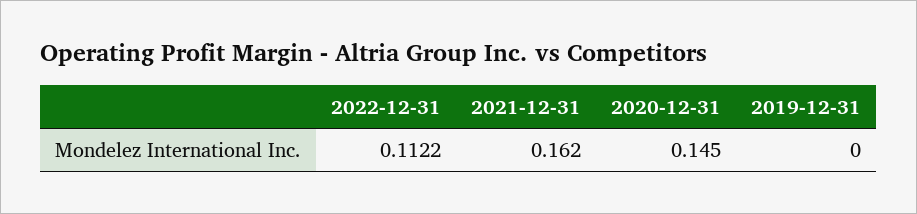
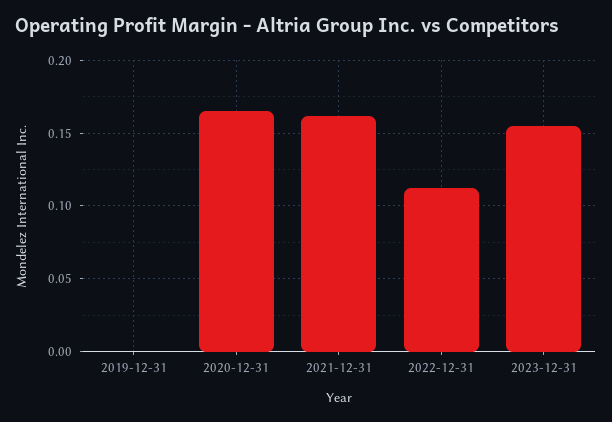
2020-12-31: 0.145 -> 0.165
2023-12-31: none -> 0.155

